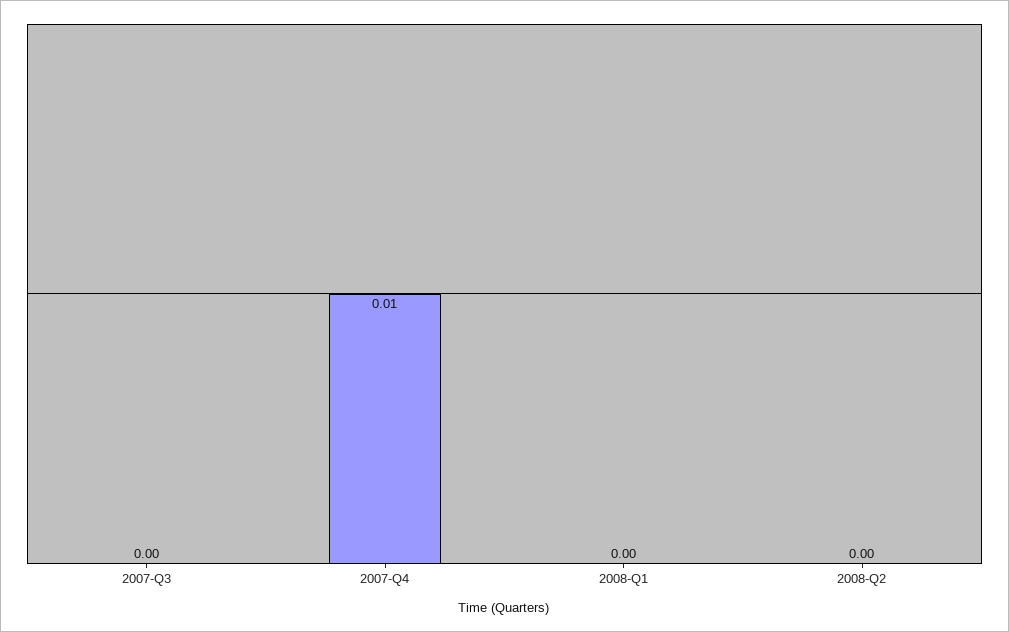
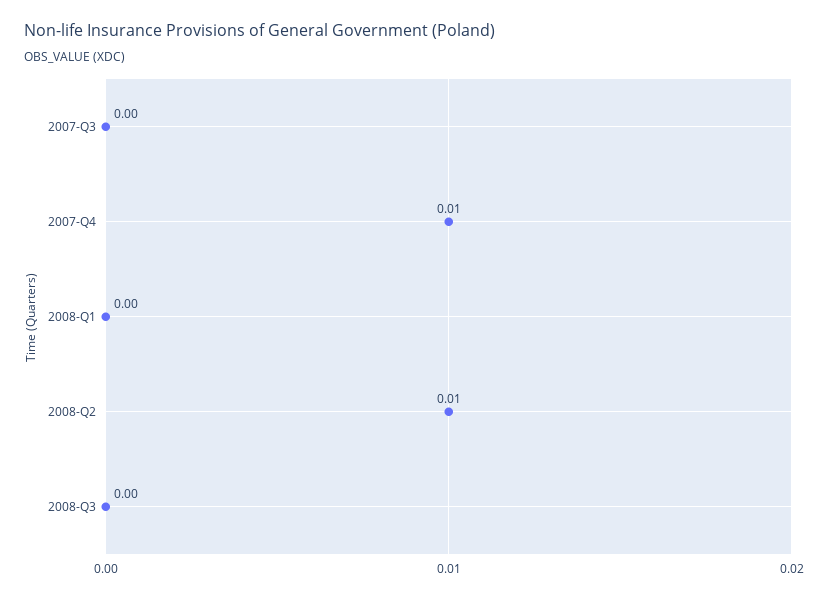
2008-Q2: 0 -> 0.01
2008-Q3: none -> 0

